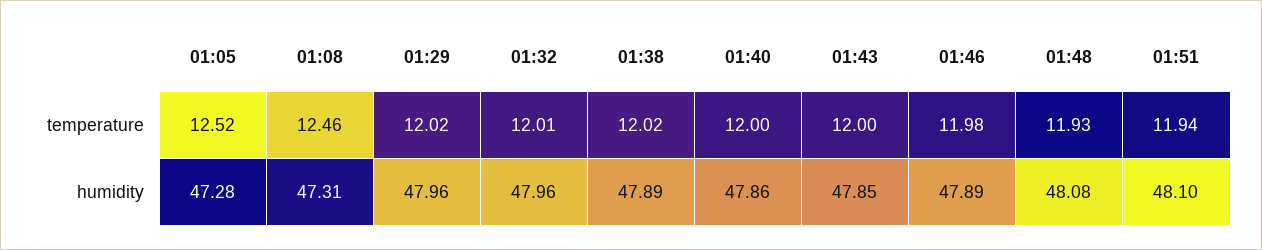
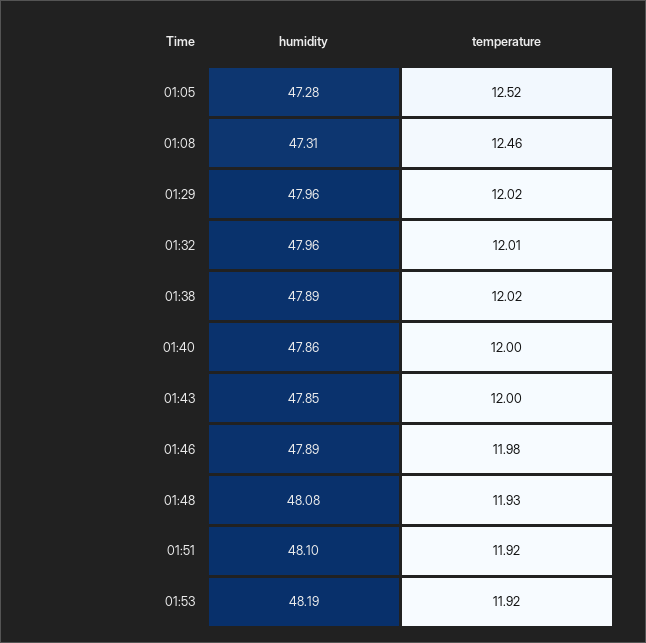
01:51, temperature: 11.94 -> 11.92
01:53, humidity: none -> 48.19
01:53, temperature: none -> 11.92

